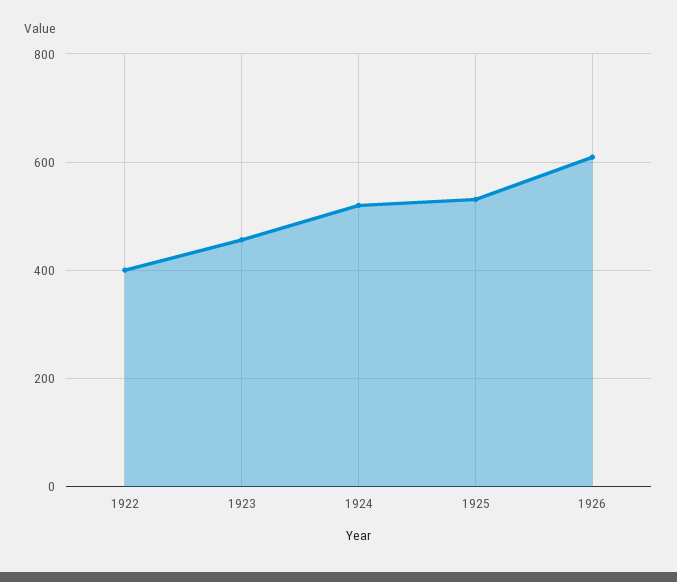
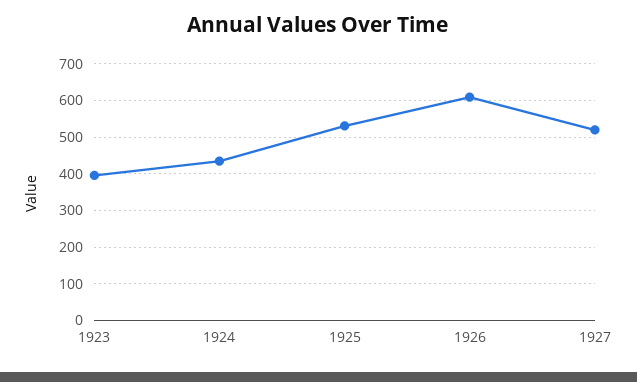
1922: 400 -> none
1923: 460 -> 400
1924: 520 -> 440
1927: none -> 520

